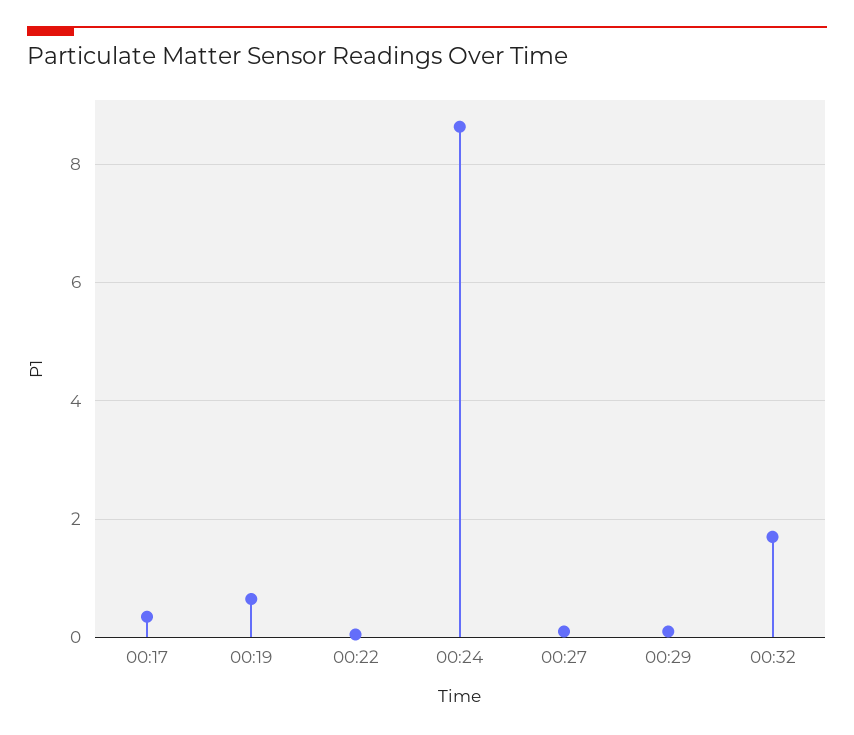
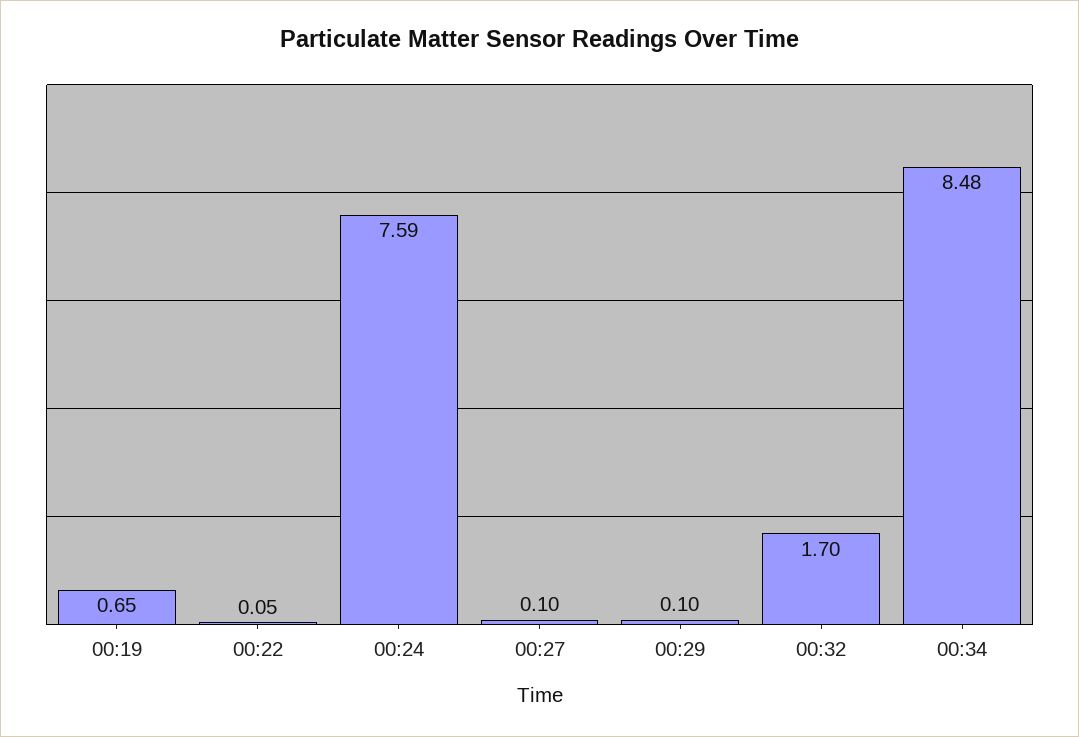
00:17: 0.4 -> none
00:24: 8.6 -> 7.59
00:34: none -> 8.48

